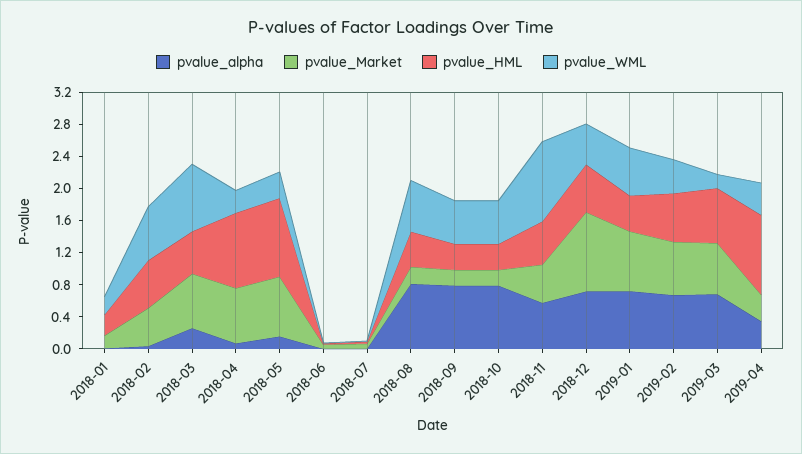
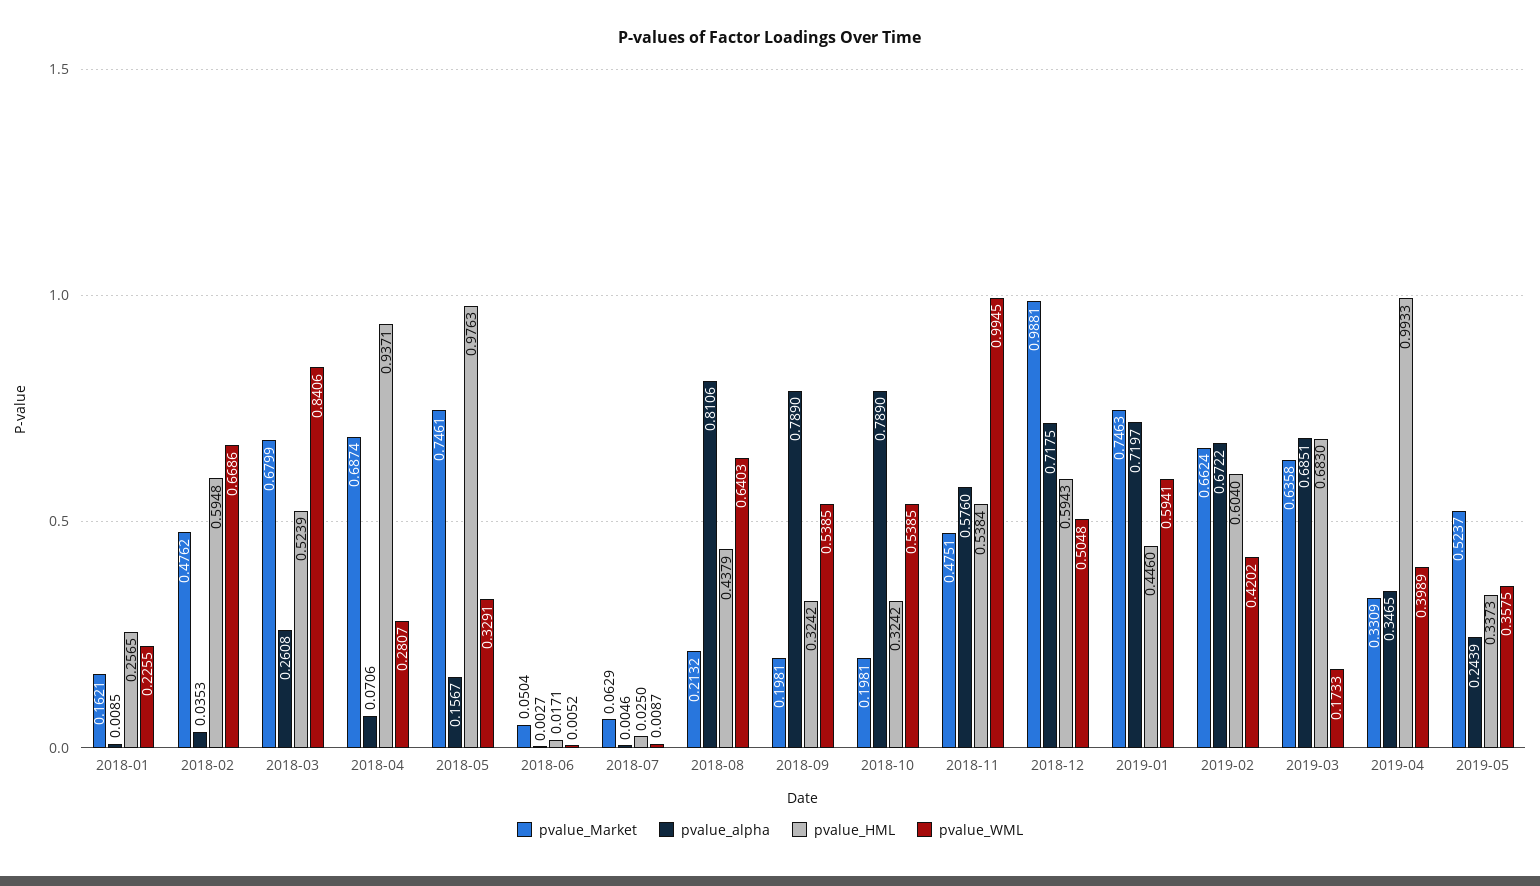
pvalue_Market, 2019-05: none -> 0.5237
pvalue_alpha, 2019-05: none -> 0.2439
pvalue_HML, 2019-05: none -> 0.3373
pvalue_WML, 2019-05: none -> 0.3575

